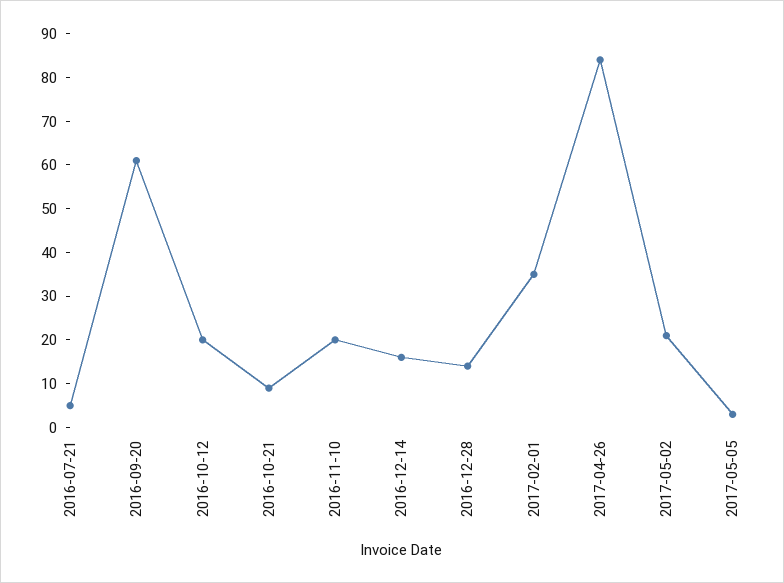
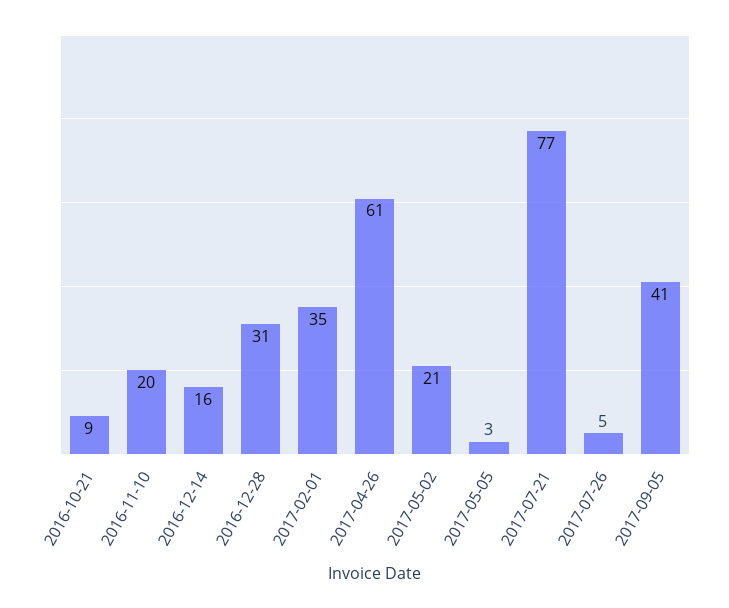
2016-07-21: 5 -> none
2016-09-20: 60 -> none
2016-10-12: 20 -> none
2016-12-28: 15 -> 31
2017-04-26: 85 -> 61
2017-07-21: none -> 77
2017-07-26: none -> 5
2017-09-05: none -> 41

